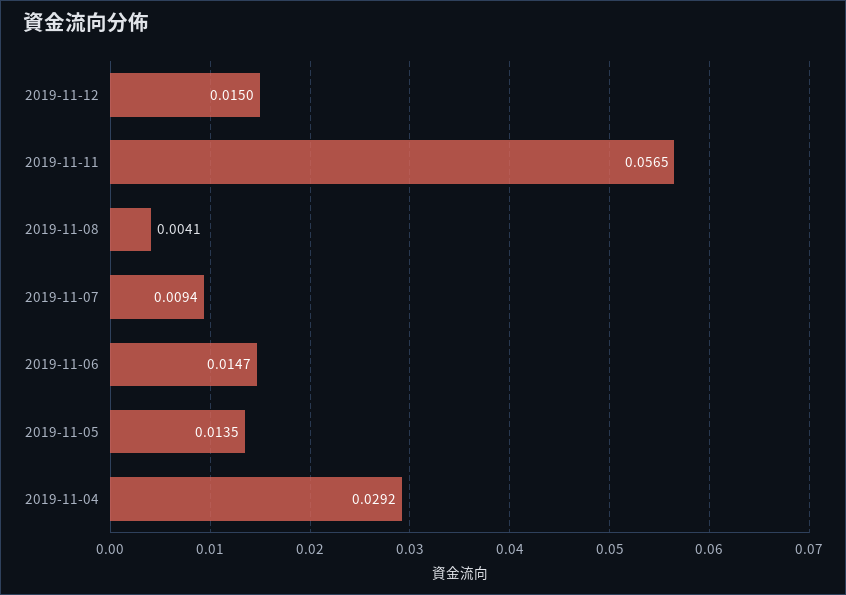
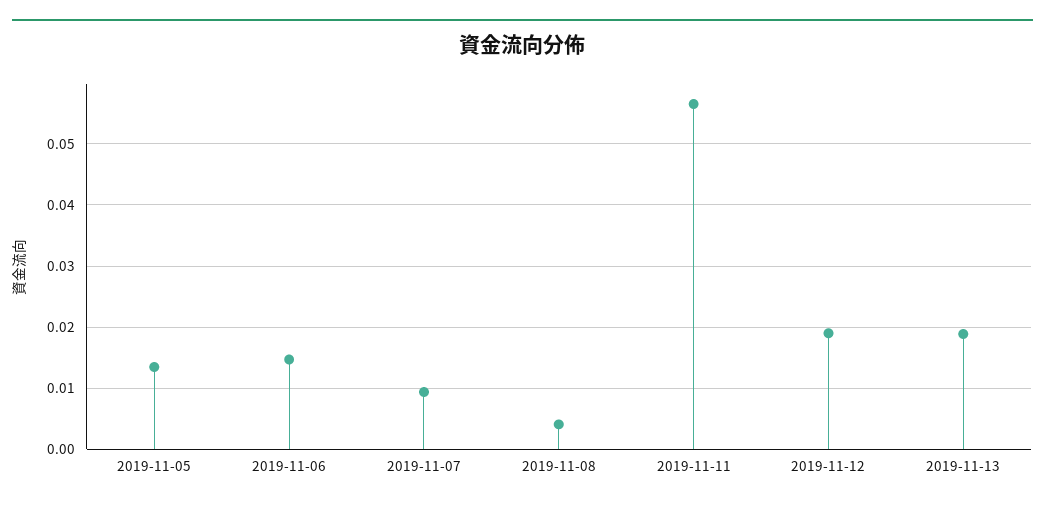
2019-11-12: 0.015 -> 0.019
2019-11-04: 0.0292 -> none
2019-11-13: none -> 0.019

